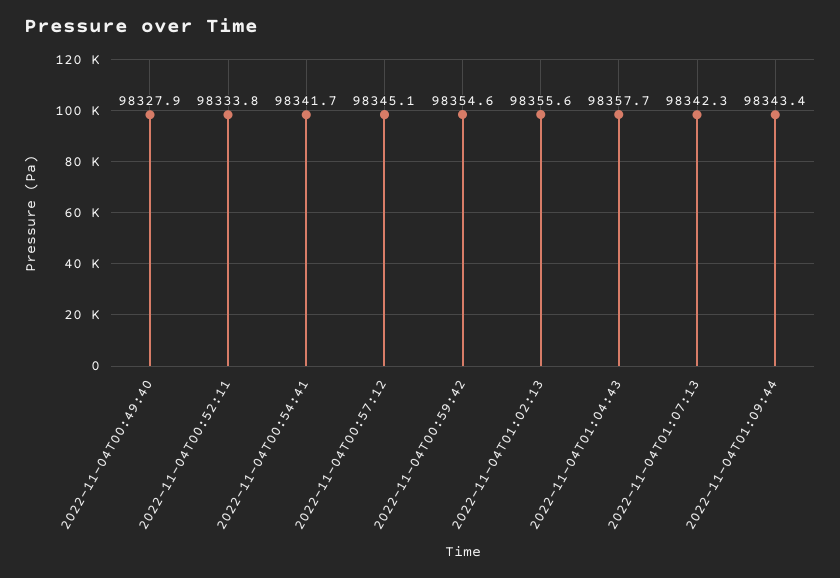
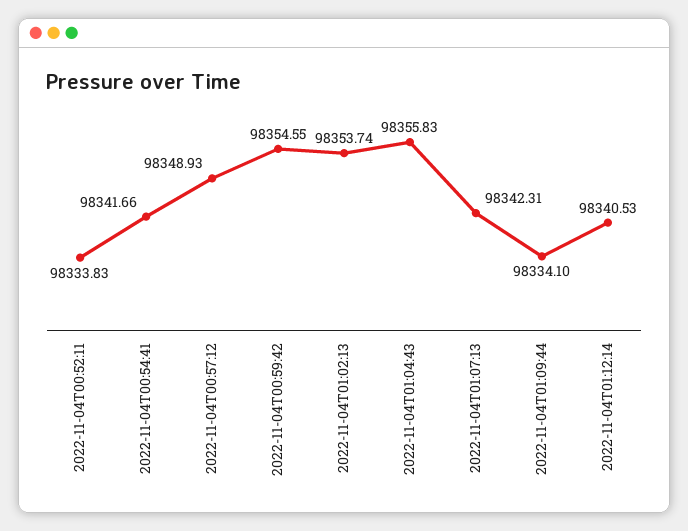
2022-11-04T00:49:40: 98327.9 -> none
2022-11-04T00:57:12: 98345.1 -> 98348.93
2022-11-04T01:02:13: 98355.6 -> 98353.74
2022-11-04T01:04:43: 98357.7 -> 98355.83
2022-11-04T01:09:44: 98343.4 -> 98334.1
2022-11-04T01:12:14: none -> 98340.53

